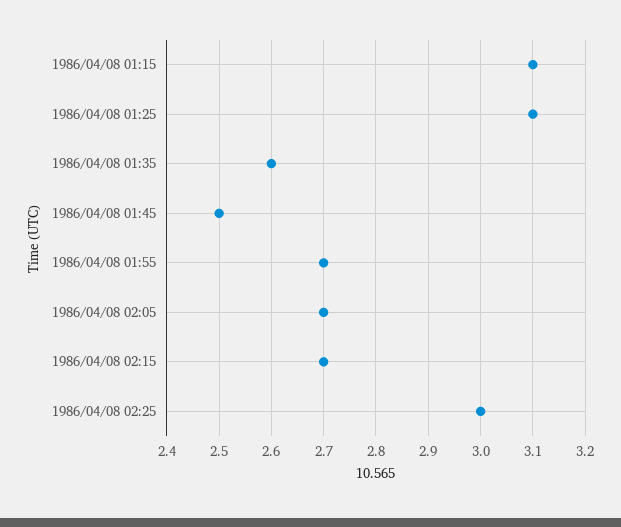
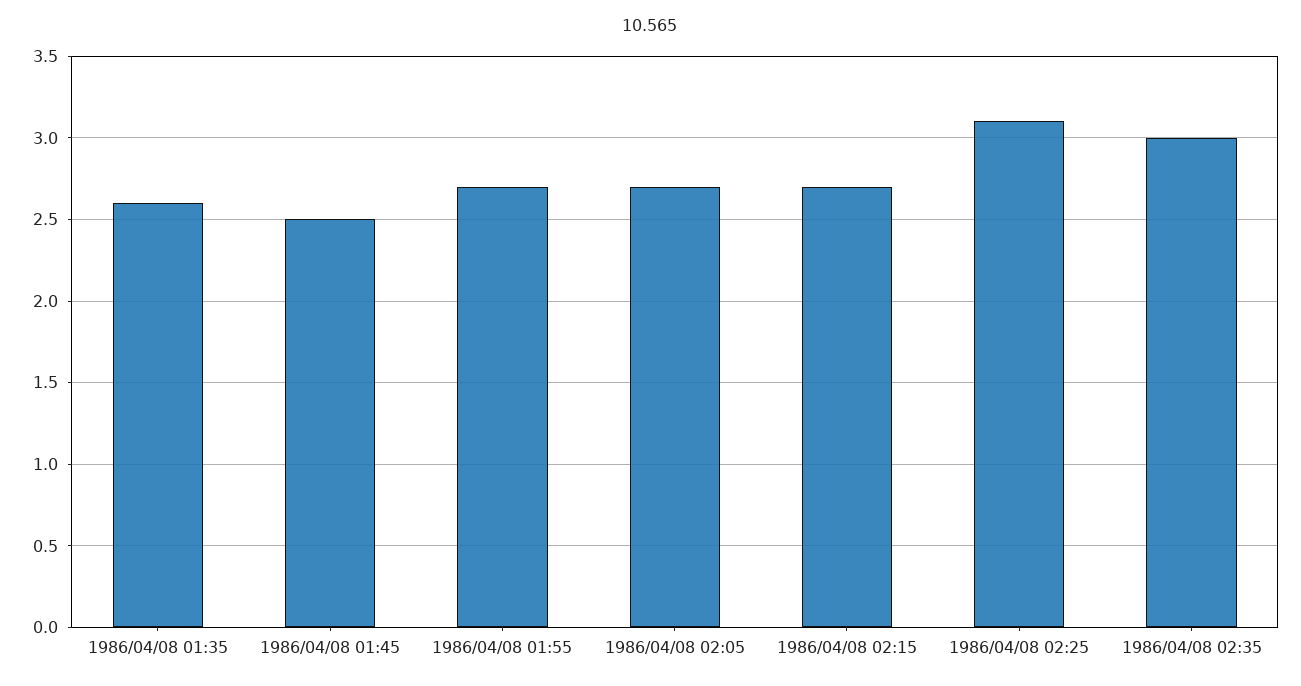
1986/04/08 01:15: 3.1 -> none
1986/04/08 01:25: 3.1 -> none
1986/04/08 02:25: 3 -> 3.1
1986/04/08 02:35: none -> 3

